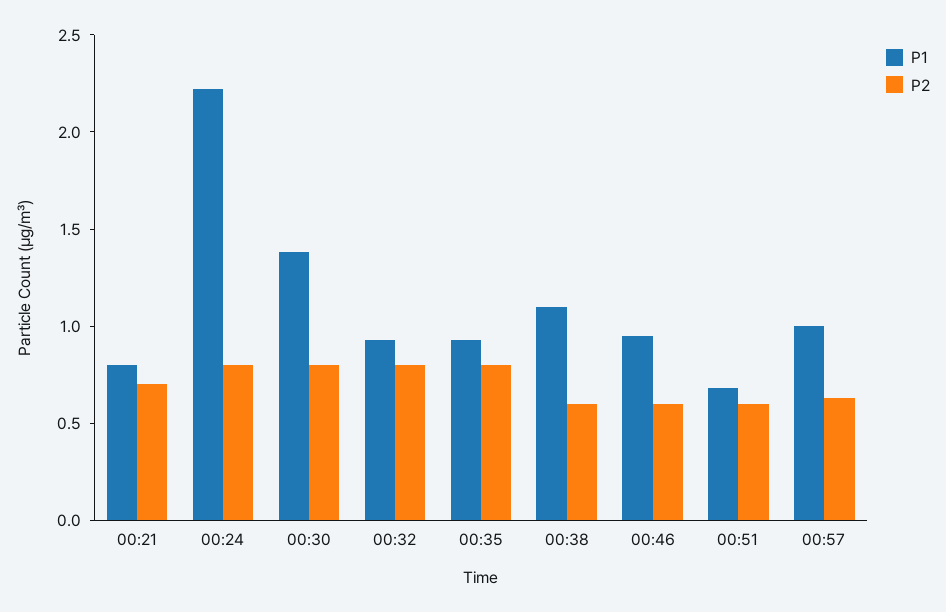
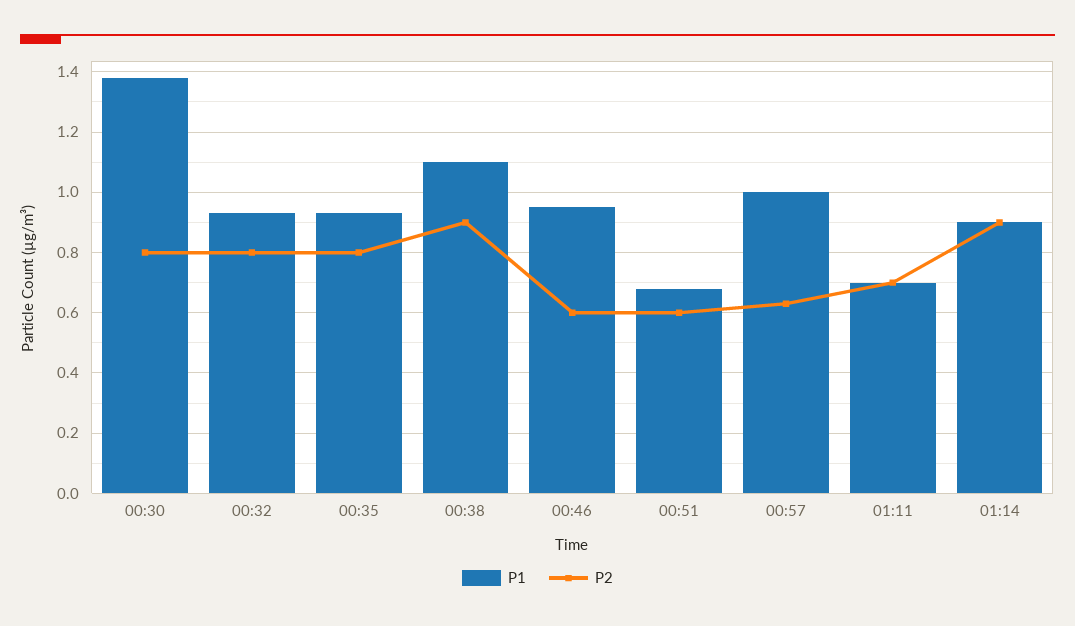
P1, 00:21: 0.8 -> none
P2, 00:21: 0.7 -> none
P1, 00:24: 2.2 -> none
P2, 00:24: 0.8 -> none
P2, 00:38: 0.6 -> 0.9
P1, 01:11: none -> 0.7
P2, 01:11: none -> 0.7
P1, 01:14: none -> 0.9
P2, 01:14: none -> 0.9

